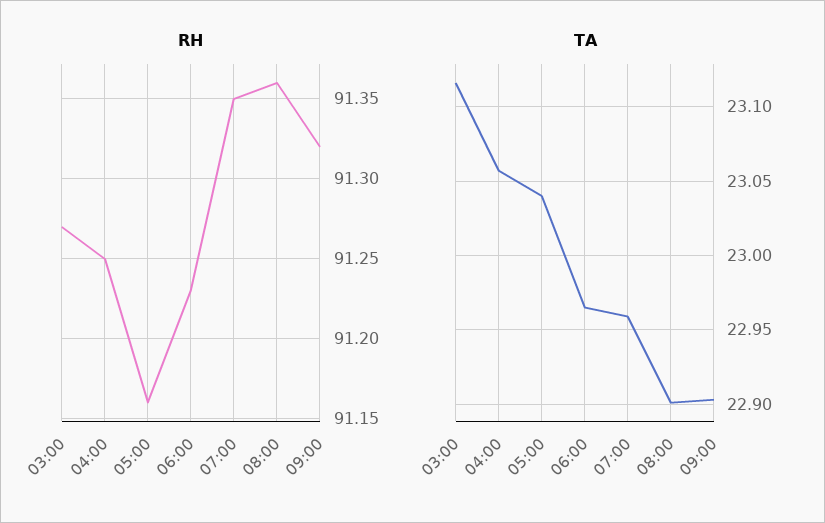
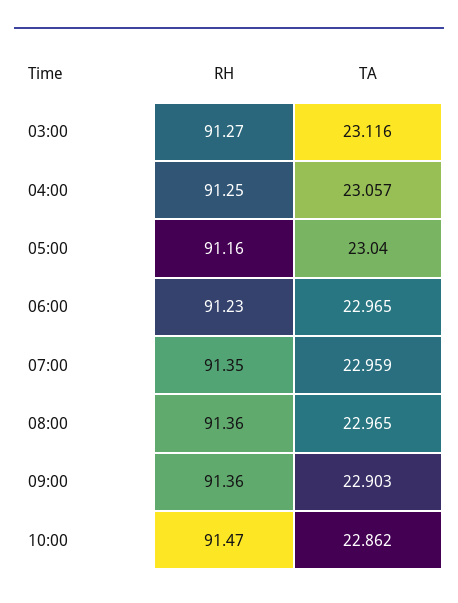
RH, 09:00: 91.32 -> 91.36
TA, 08:00: 22.9 -> 22.965
RH, 10:00: none -> 91.47
TA, 10:00: none -> 22.862

